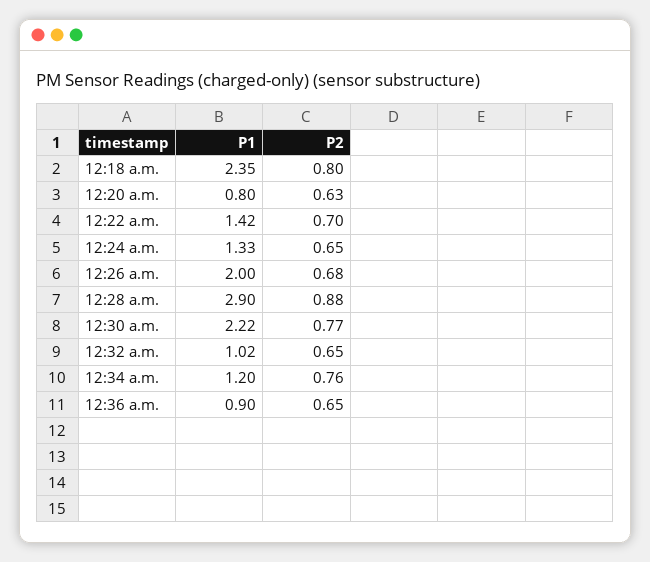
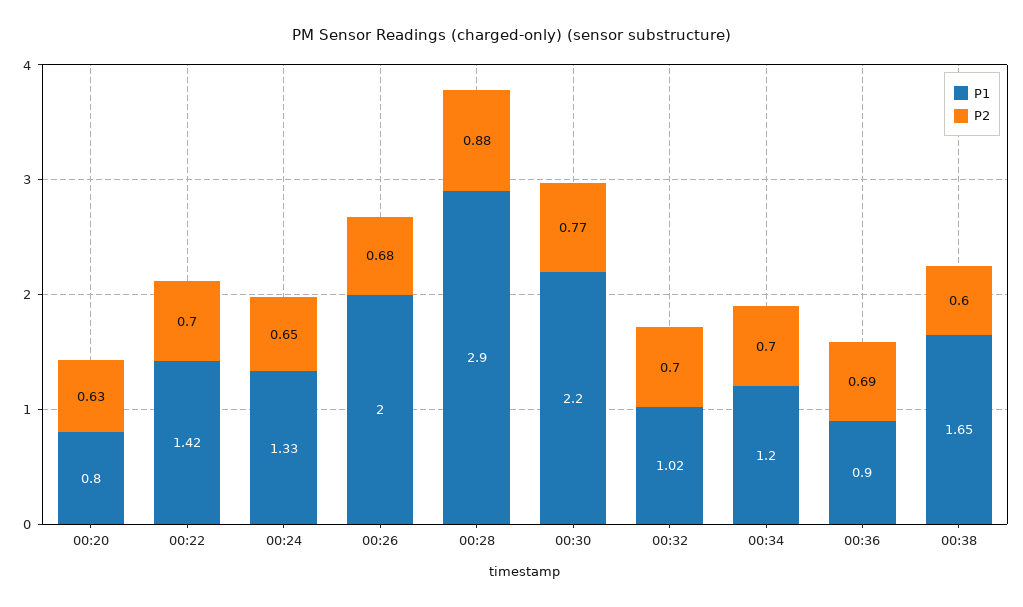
P1, 12:18 a.m.: 2.35 -> none
P2, 12:18 a.m.: 0.8 -> none
P1, 12:30 a.m.: 2.22 -> 2.2
P2, 12:32 a.m.: 0.65 -> 0.7
P2, 12:34 a.m.: 0.76 -> 0.7
P2, 12:36 a.m.: 0.65 -> 0.69
P1, 00:38: none -> 1.65
P2, 00:38: none -> 0.6

